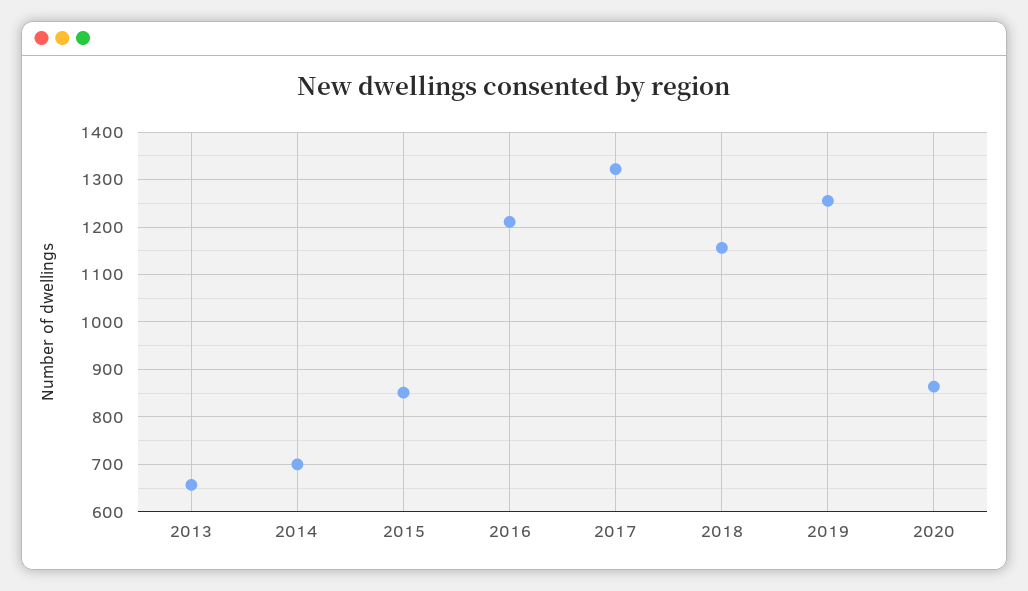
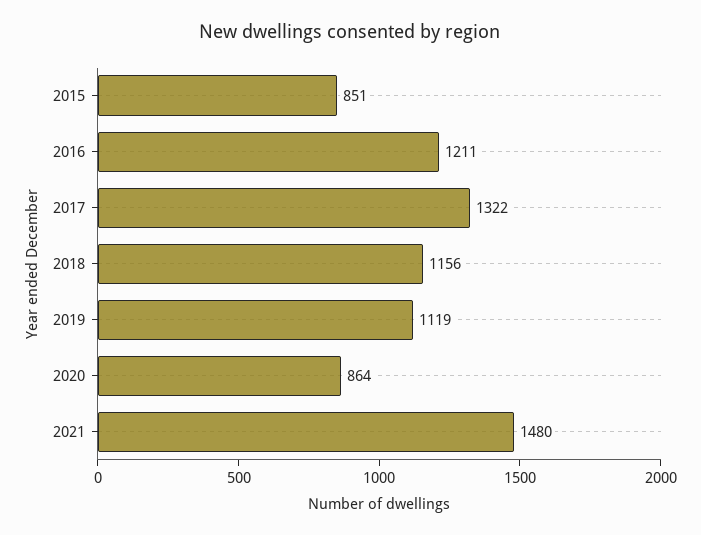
2013: 660 -> none
2014: 700 -> none
2019: 1260 -> 1119
2021: none -> 1480

